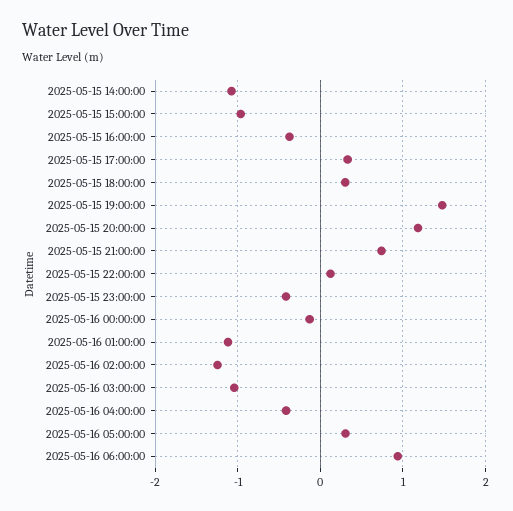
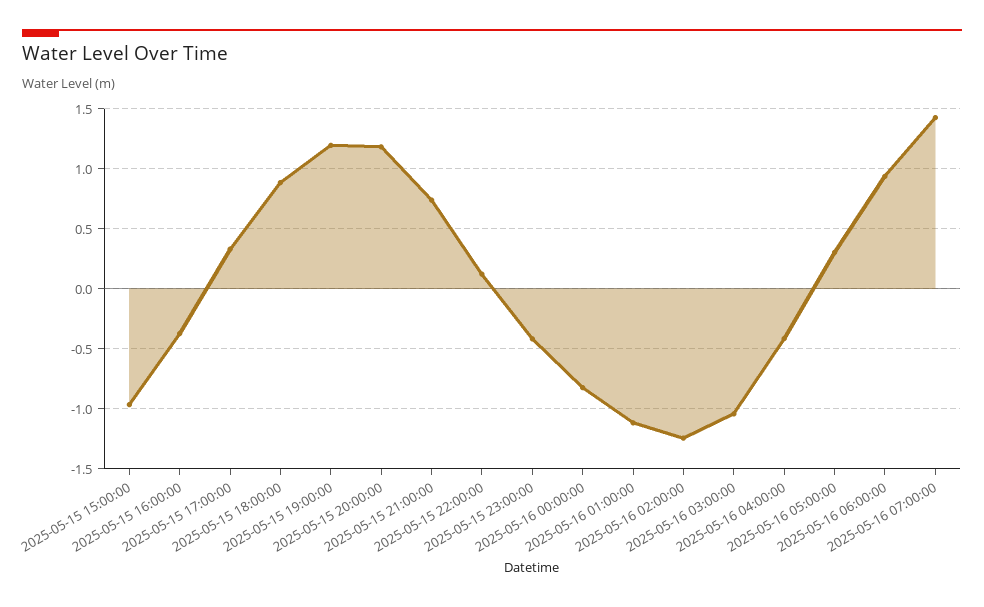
2025-05-15 14:00:00: -1.1 -> none
2025-05-15 18:00:00: 0.3 -> 0.9
2025-05-15 19:00:00: 1.5 -> 1.2
2025-05-16 00:00:00: -0.1 -> -0.8
2025-05-16 07:00:00: none -> 1.4

